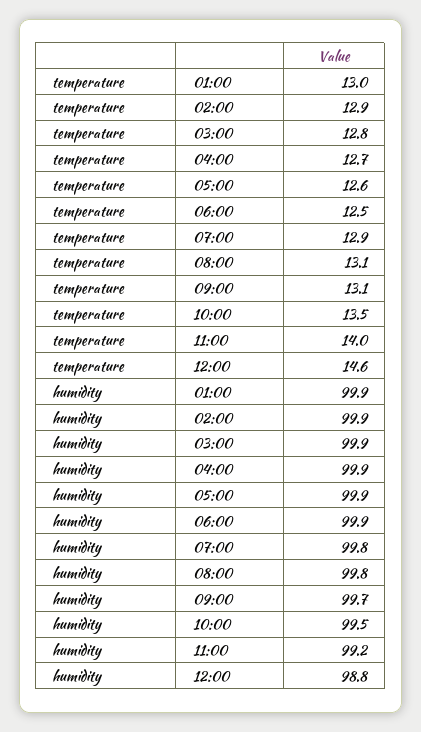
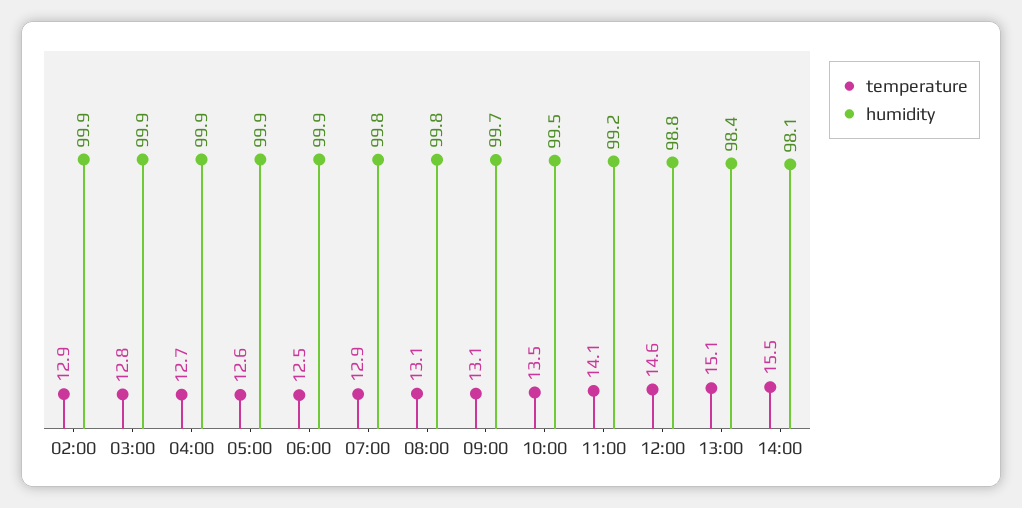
temperature, 01:00: 13 -> none
temperature, 11:00: 14 -> 14.1
humidity, 01:00: 99.9 -> none
temperature, 13:00: none -> 15.1
humidity, 13:00: none -> 98.4
temperature, 14:00: none -> 15.5
humidity, 14:00: none -> 98.1

